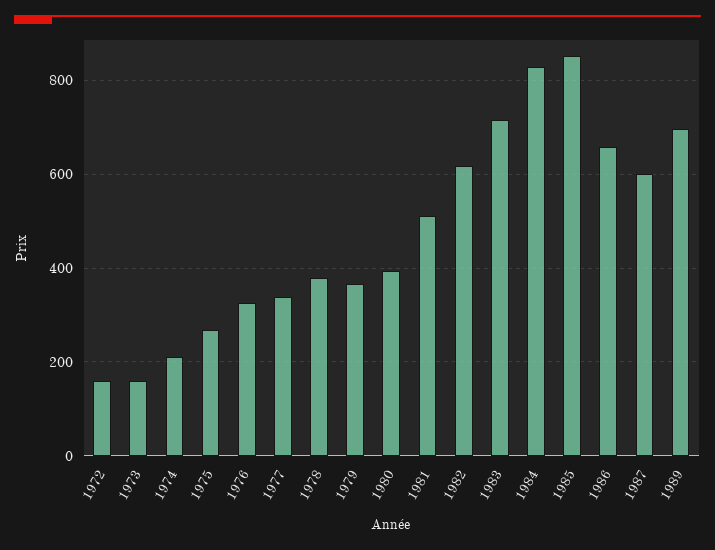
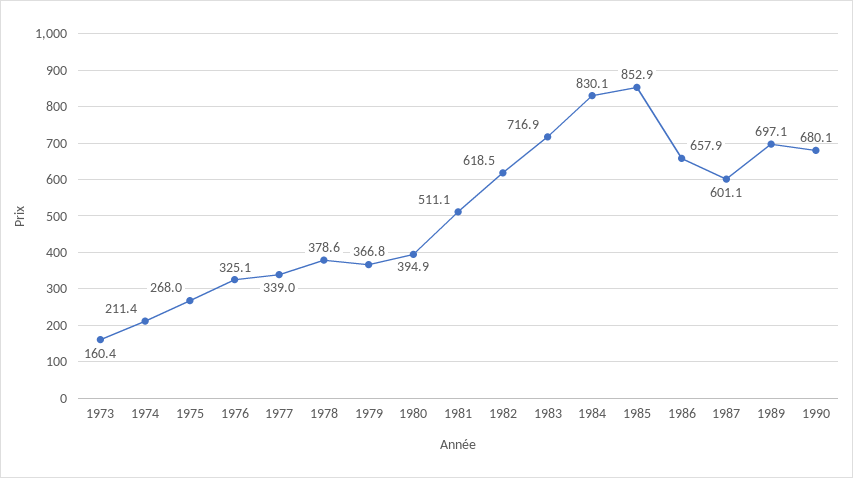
1972: 160 -> none
1990: none -> 680.1

